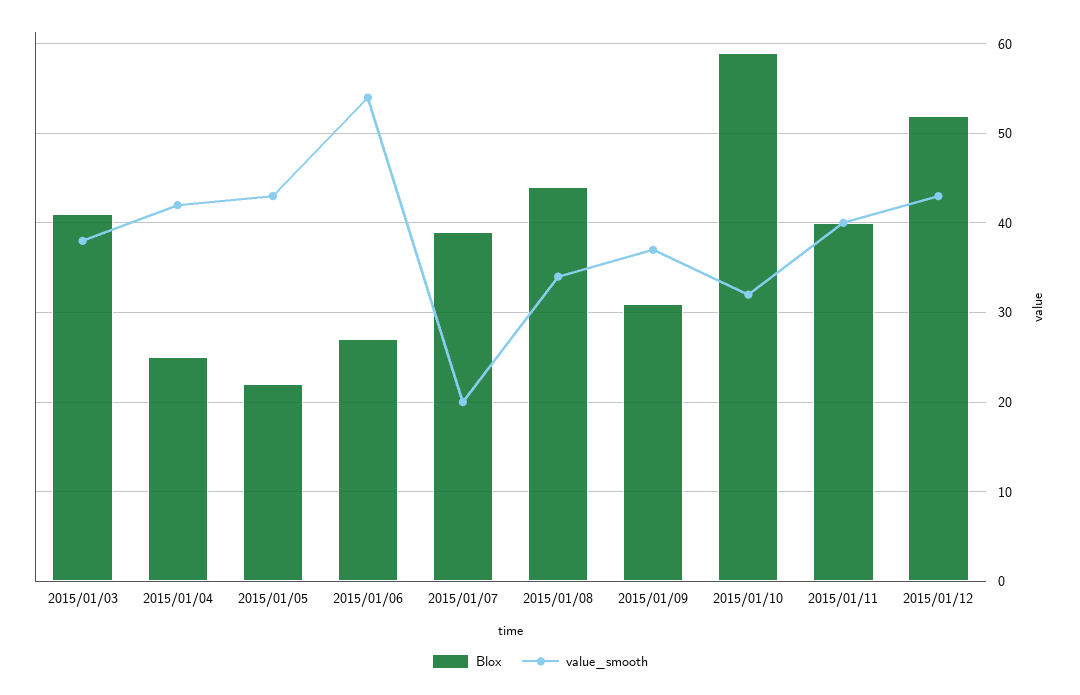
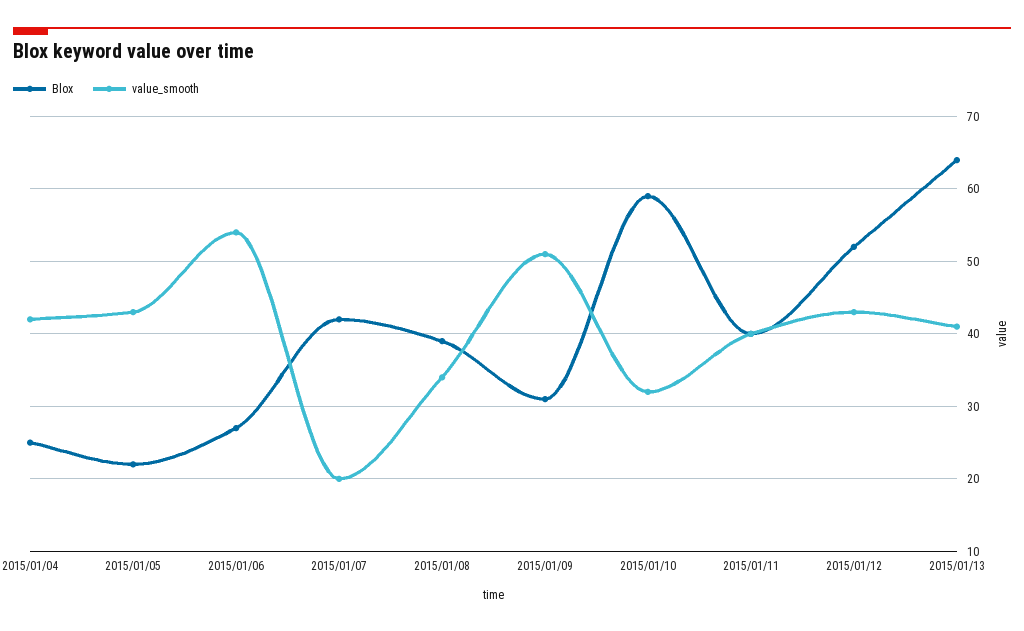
Blox, 2015/01/03: 41 -> none
value_smooth, 2015/01/03: 38 -> none
Blox, 2015/01/07: 39 -> 42
Blox, 2015/01/08: 44 -> 39
value_smooth, 2015/01/09: 37 -> 51
Blox, 2015/01/13: none -> 64
value_smooth, 2015/01/13: none -> 41

